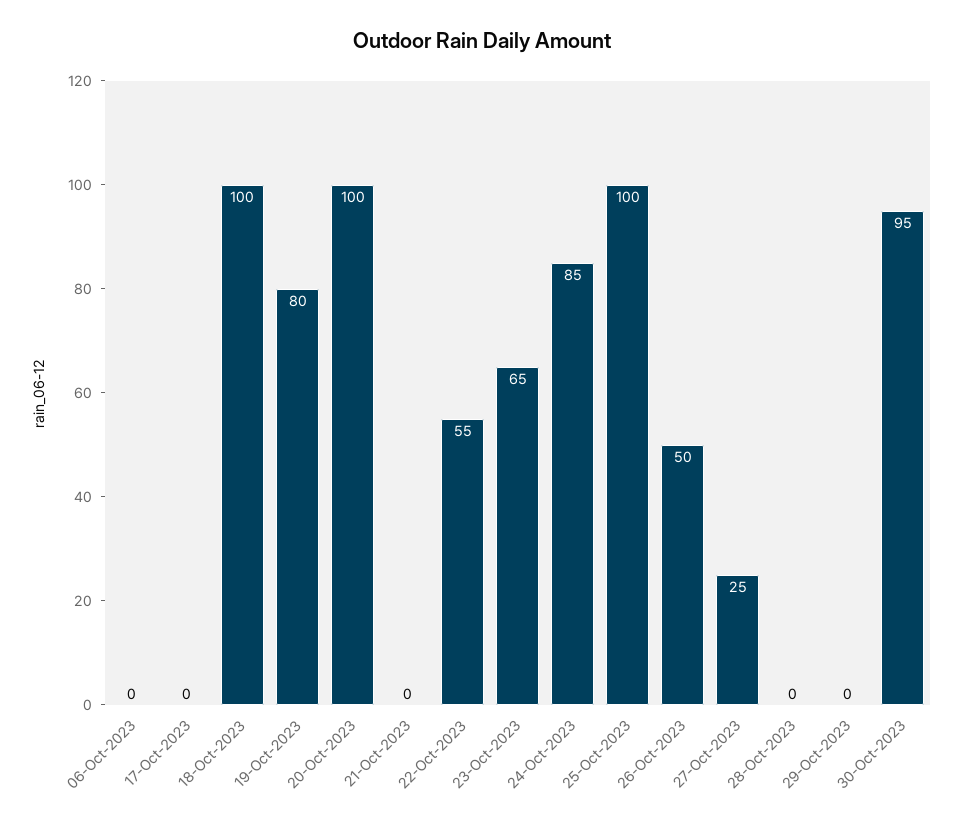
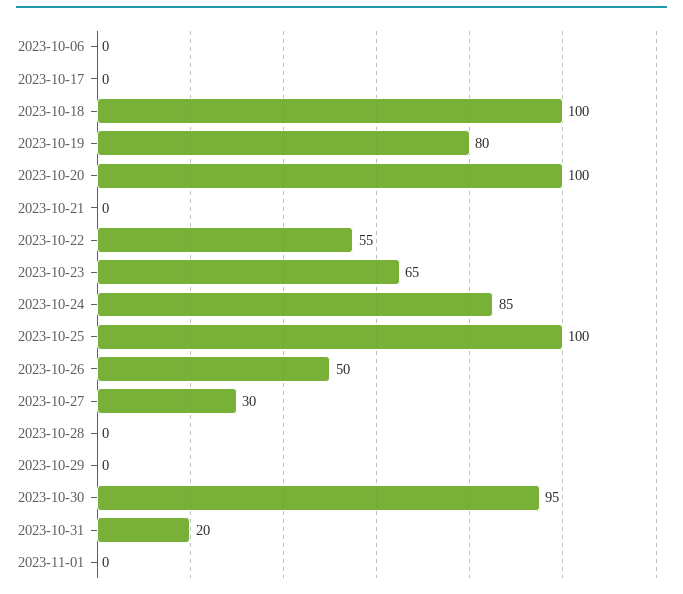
27-Oct-2023: 25 -> 30
2023-10-31: none -> 20
2023-11-01: none -> 0

